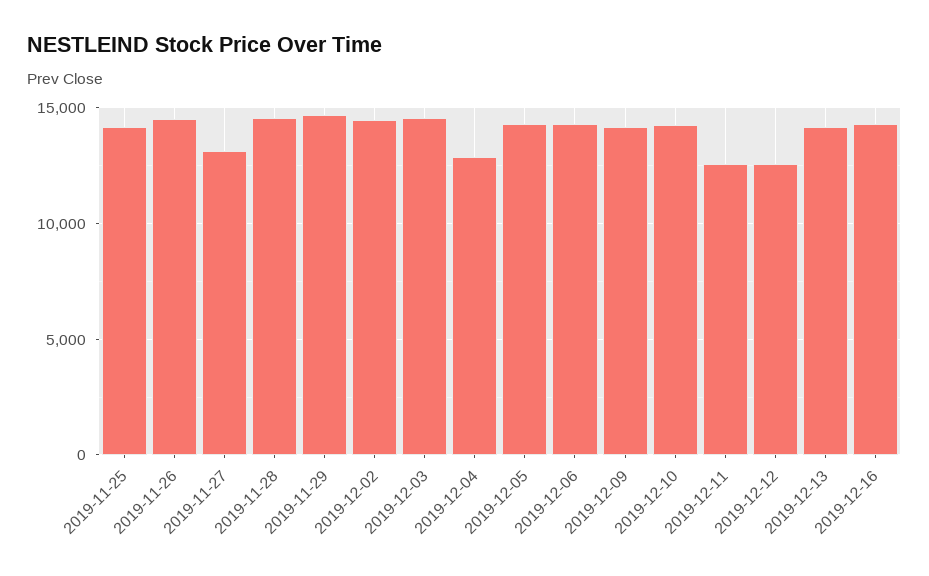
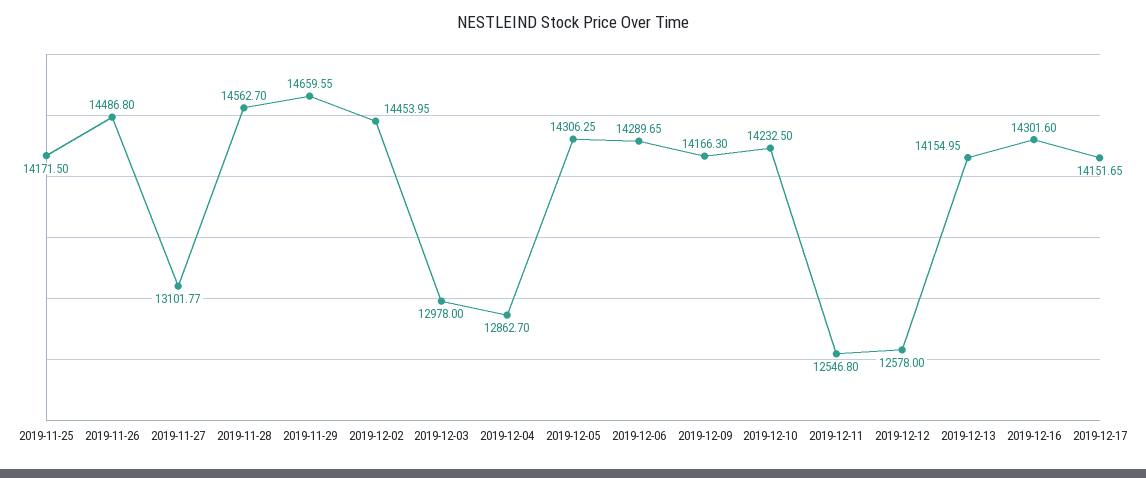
2019-12-03: 14500 -> 12978
2019-12-17: none -> 14151.65

